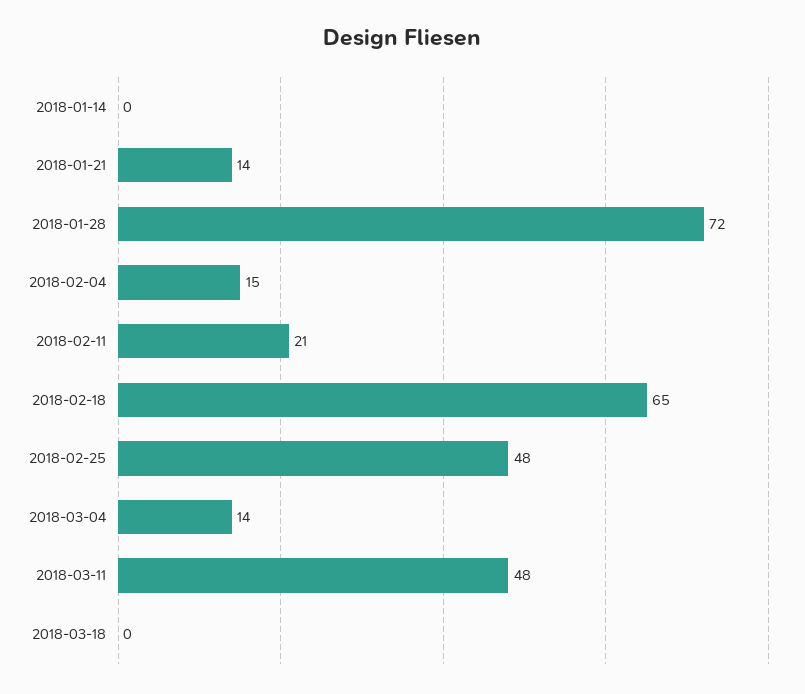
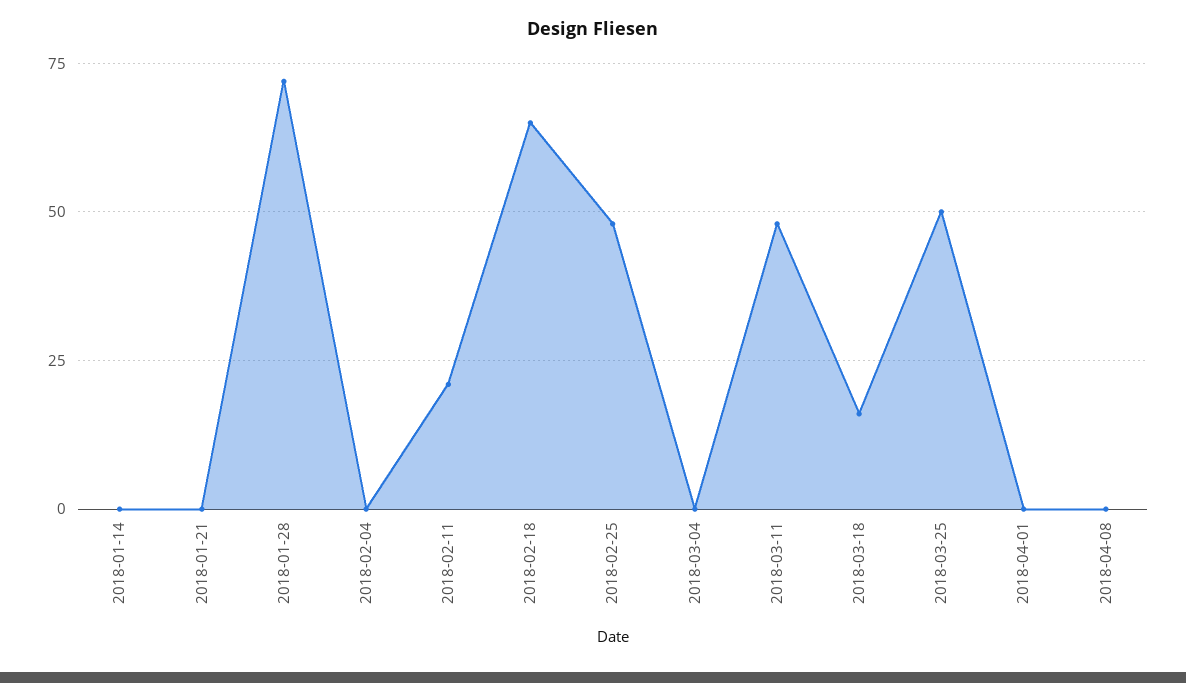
2018-01-21: 14 -> 0
2018-02-04: 15 -> 0
2018-03-04: 14 -> 0
2018-03-18: 0 -> 15
2018-03-25: none -> 50
2018-04-01: none -> 0
2018-04-08: none -> 0

